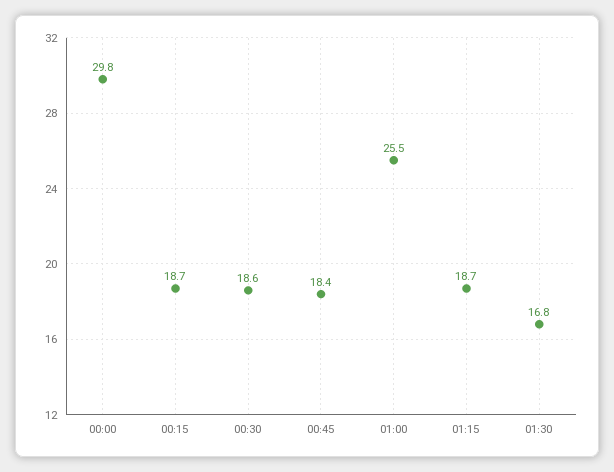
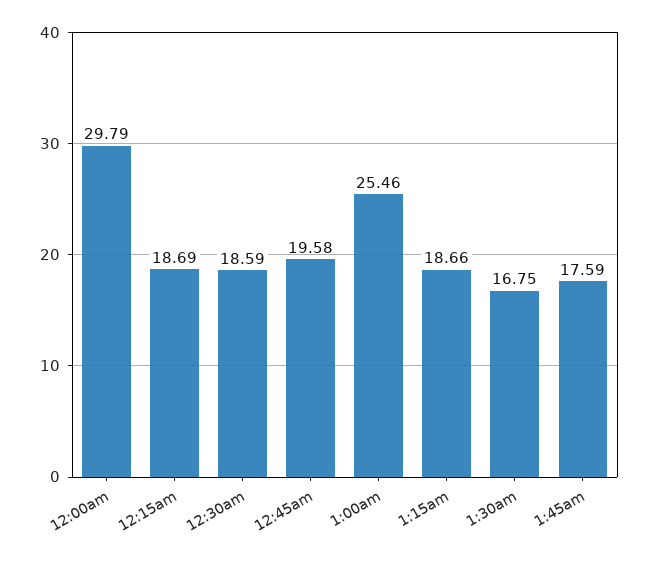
00:45: 18.4 -> 19.58
1:45am: none -> 17.59

